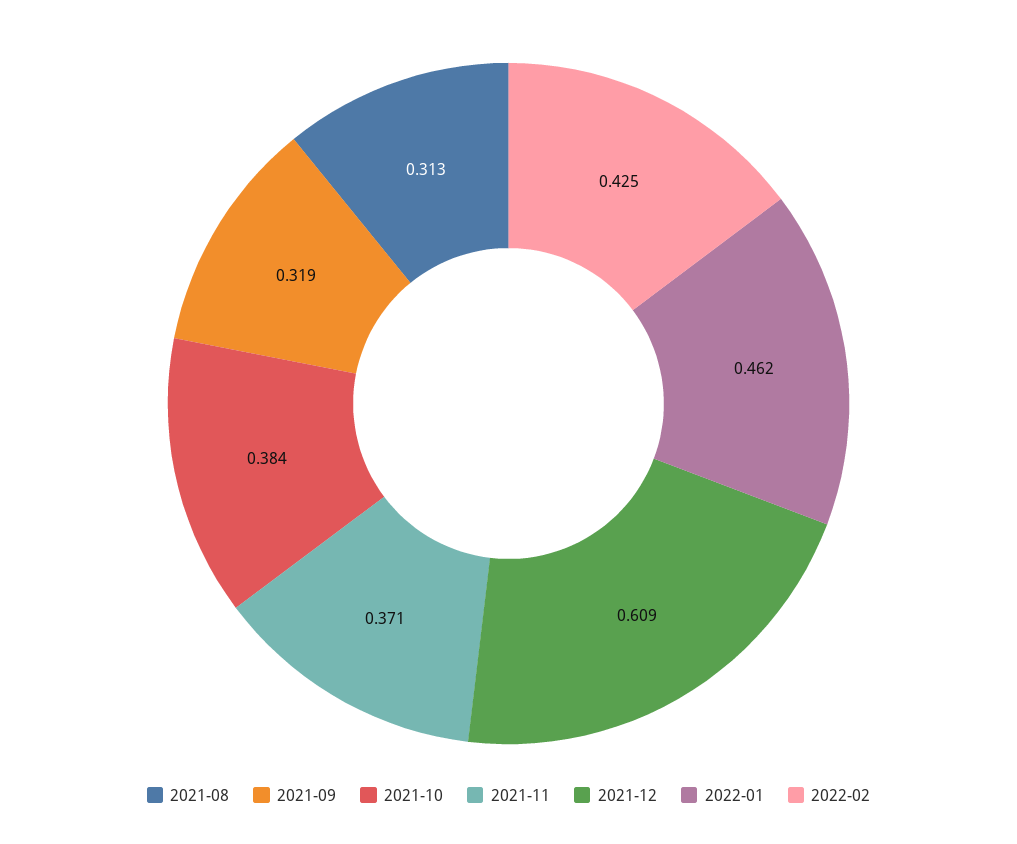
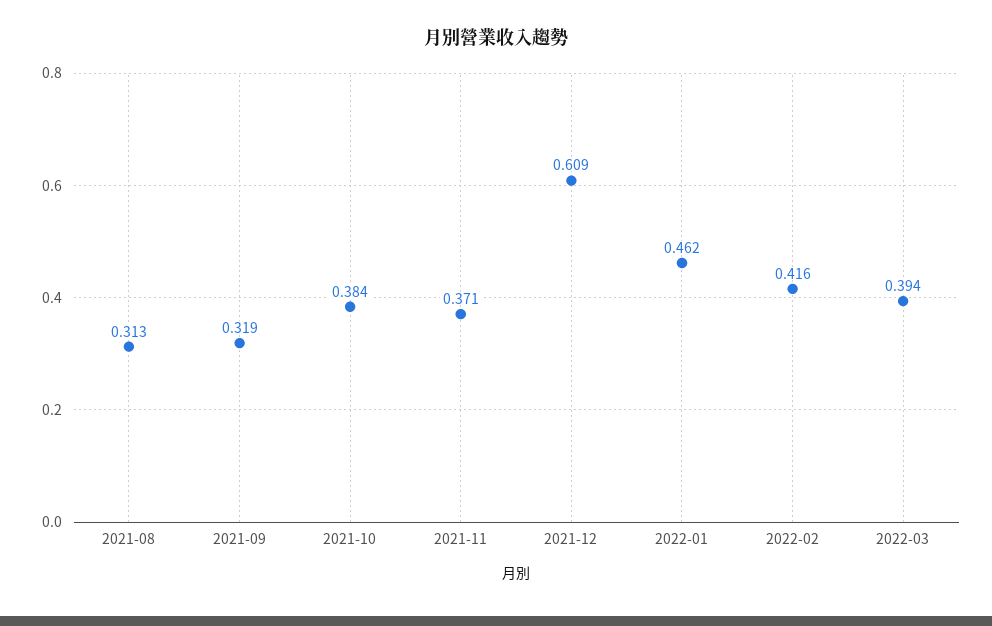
2022-02: 0.425 -> 0.416
2022-03: none -> 0.394

